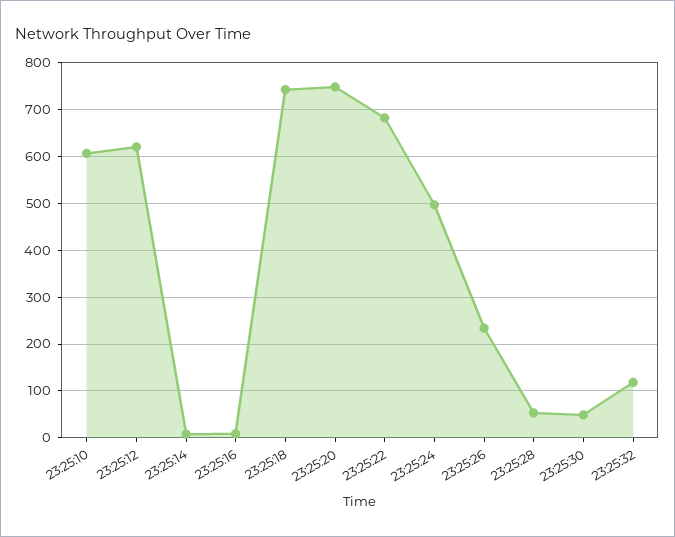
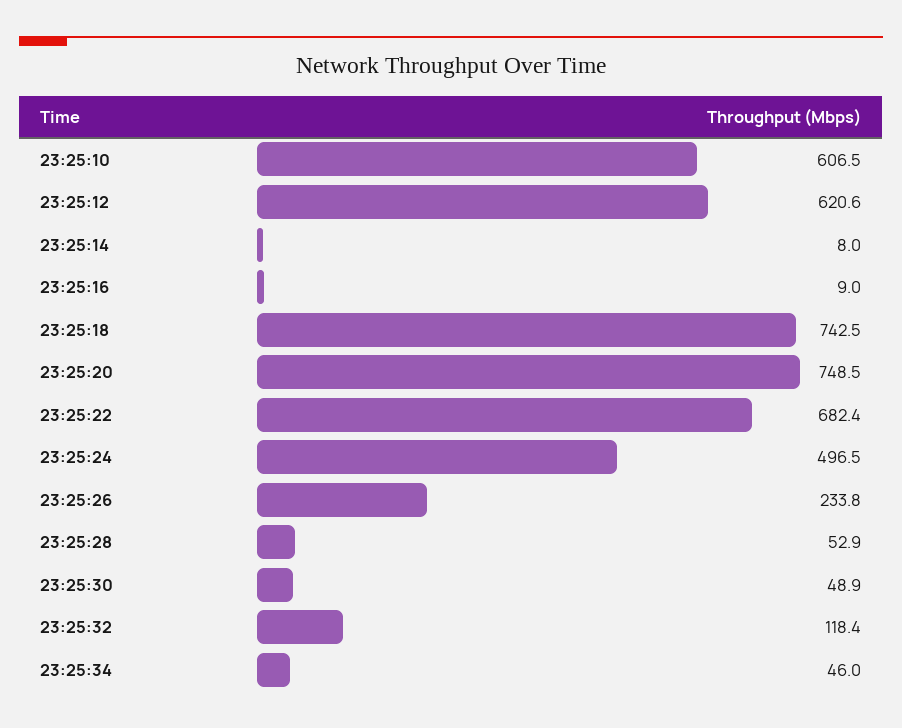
23:25:34: none -> 46

